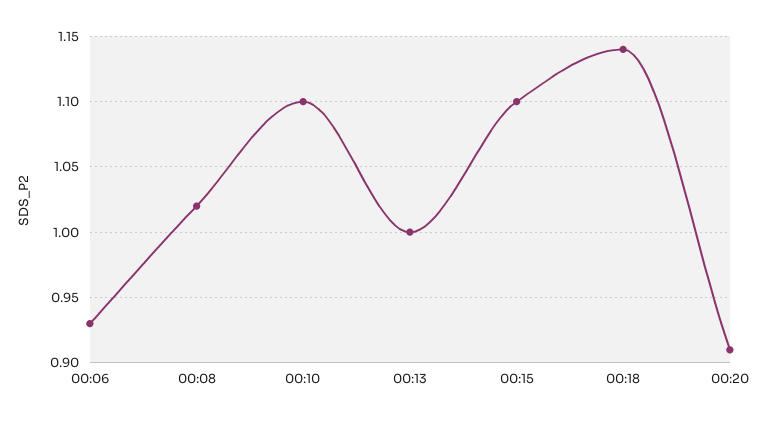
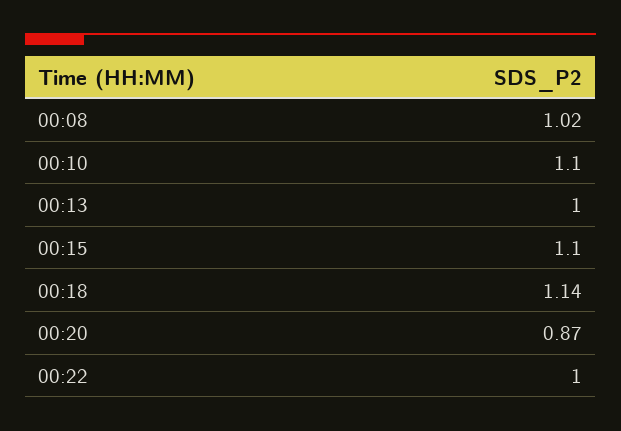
00:06: 0.93 -> none
00:20: 0.91 -> 0.87
00:22: none -> 1

